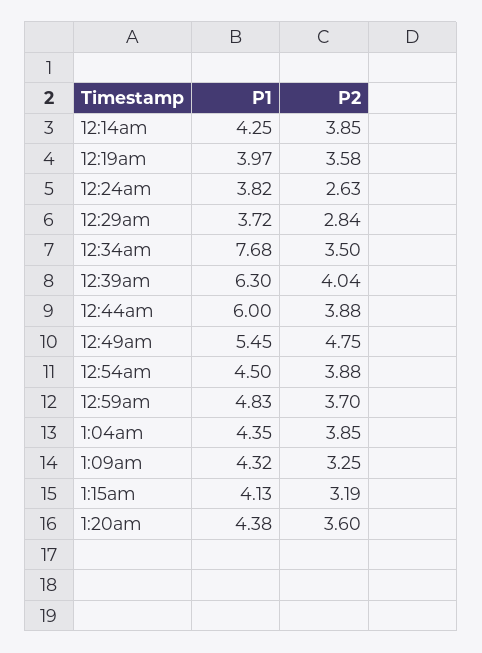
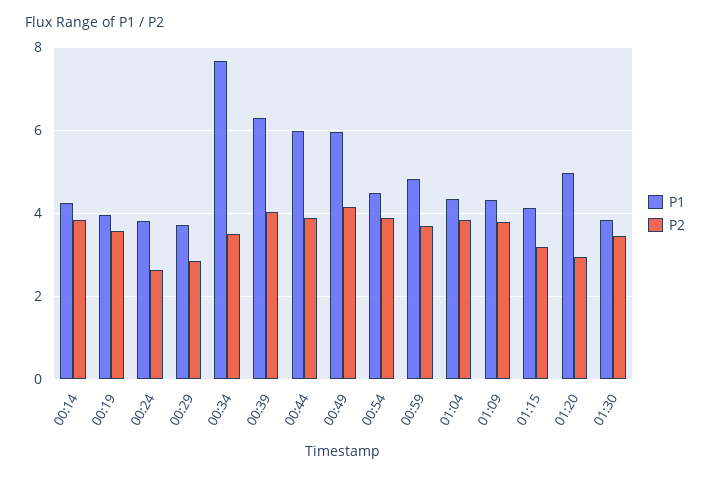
P1, 12:49am: 5.45 -> 6
P2, 12:49am: 4.75 -> 4.2
P2, 1:09am: 3.25 -> 3.8
P1, 1:20am: 4.38 -> 5
P2, 1:20am: 3.6 -> 3
P1, 01:30: none -> 3.8
P2, 01:30: none -> 3.4

